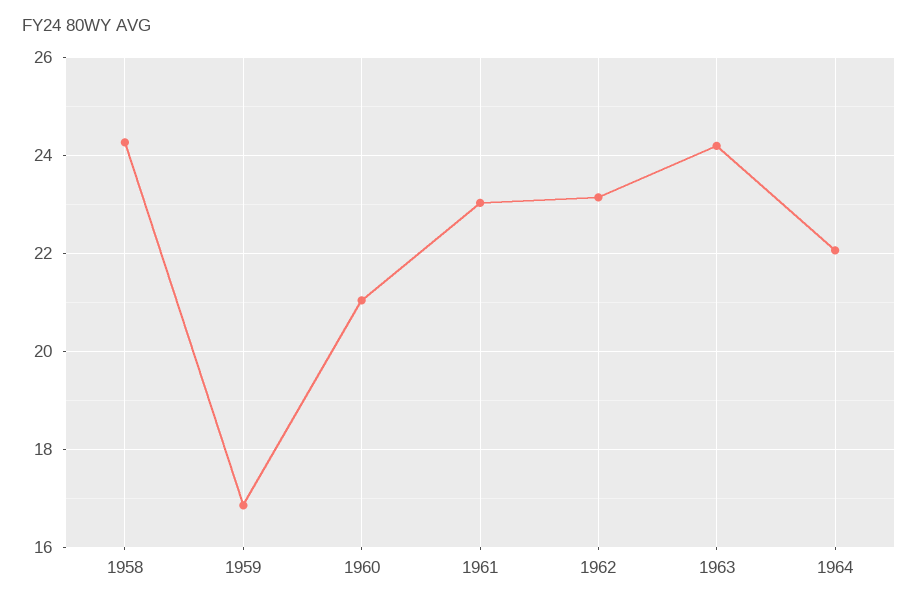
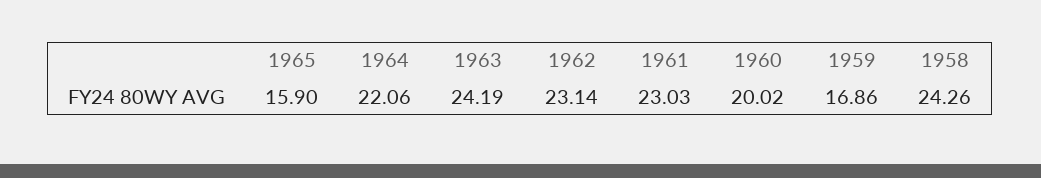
1960: 21 -> 20.02
1965: none -> 15.9

